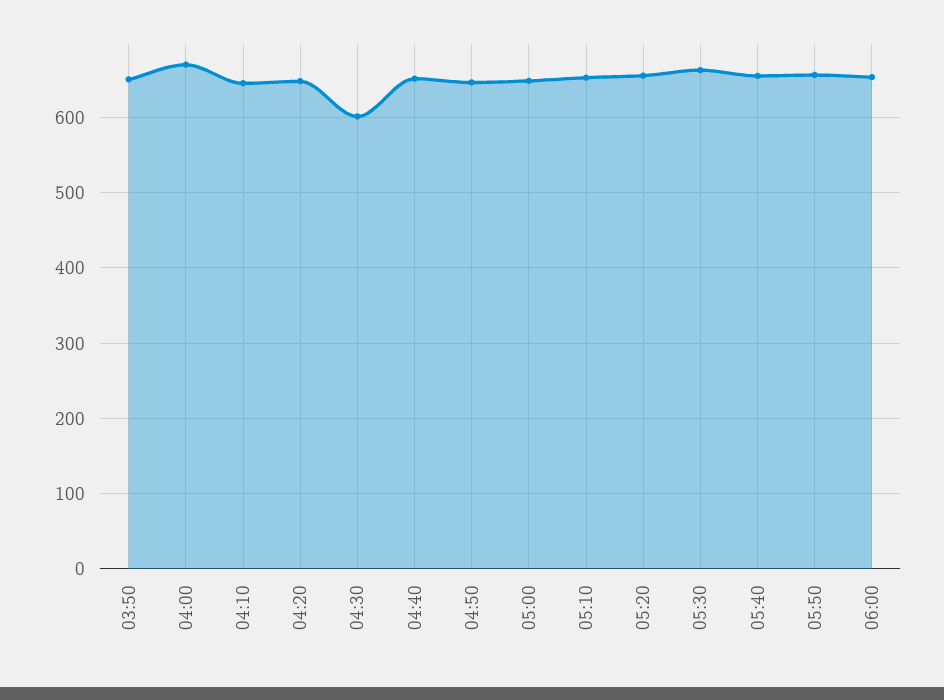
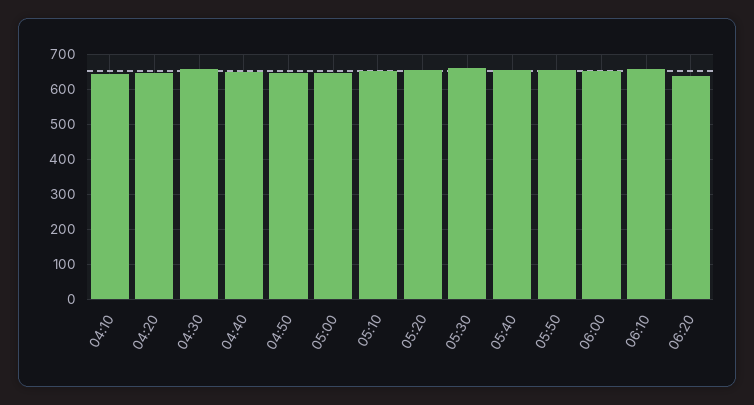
03:50: 650 -> none
04:00: 670 -> none
04:30: 600 -> 660
06:10: none -> 660
06:20: none -> 640

